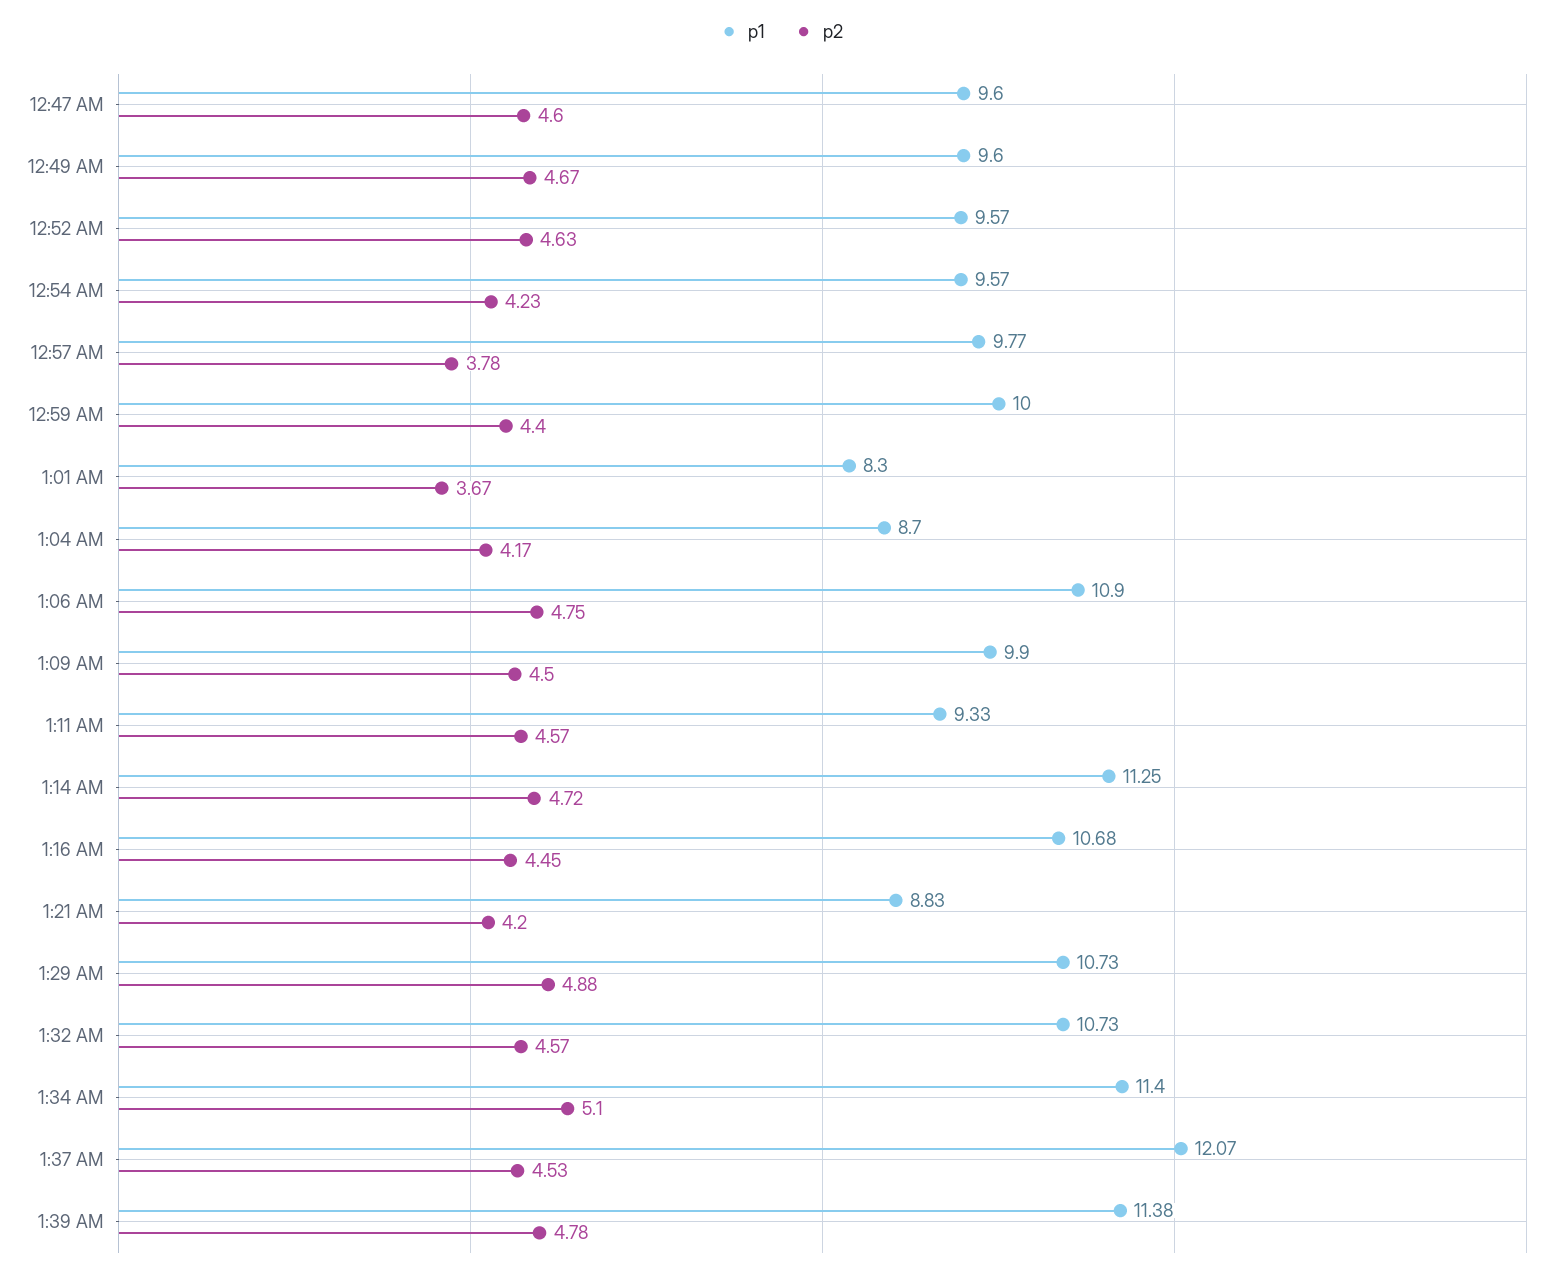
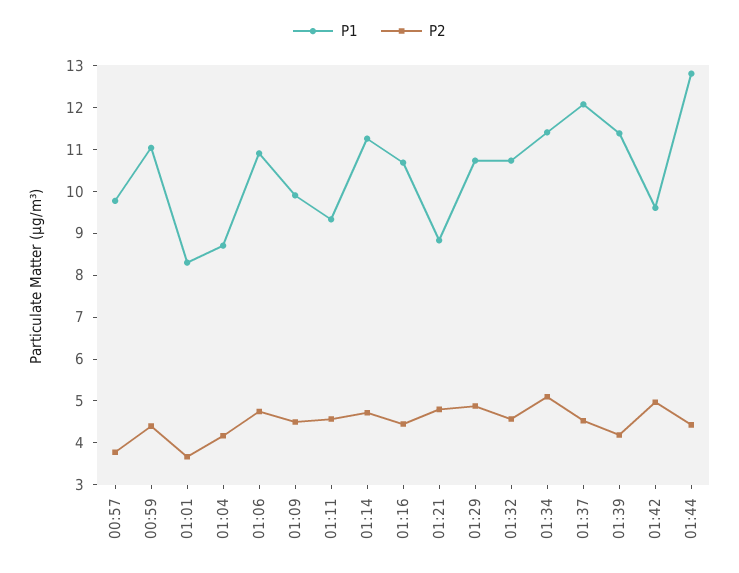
p1, 12:47 AM: 9.6 -> none
p2, 12:47 AM: 4.6 -> none
p1, 12:49 AM: 9.6 -> none
p2, 12:49 AM: 4.67 -> none
p1, 12:52 AM: 9.57 -> none
p2, 12:52 AM: 4.63 -> none
p1, 12:54 AM: 9.57 -> none
p2, 12:54 AM: 4.23 -> none
p1, 12:59 AM: 10 -> 11
p2, 1:21 AM: 4.2 -> 4.8
p2, 1:39 AM: 4.78 -> 4.2
p1, 01:42: none -> 9.6
p2, 01:42: none -> 5
p1, 01:44: none -> 12.8
p2, 01:44: none -> 4.4

